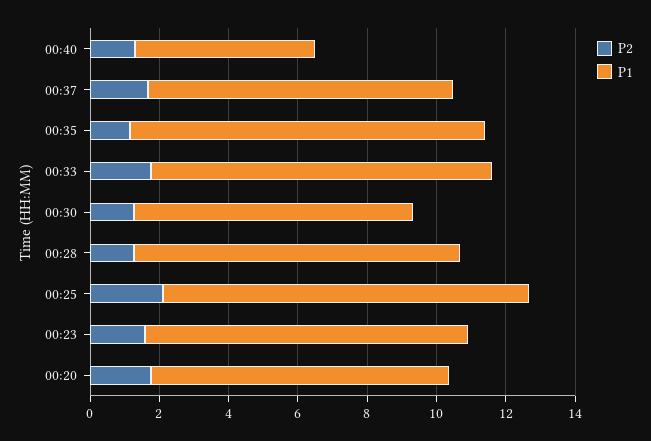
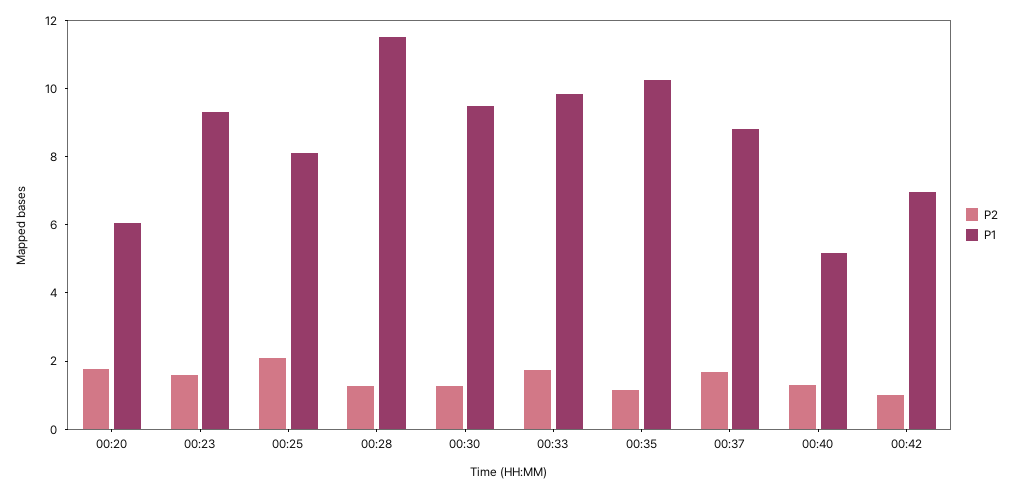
P1, 00:30: 8 -> 9.5
P1, 00:28: 9.5 -> 11.5
P1, 00:25: 10.5 -> 8
P1, 00:20: 8.5 -> 6
P2, 00:42: none -> 1
P1, 00:42: none -> 7

